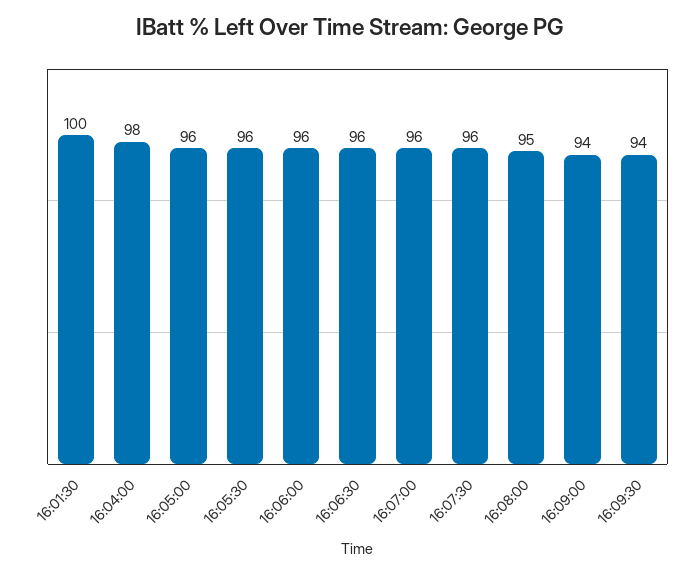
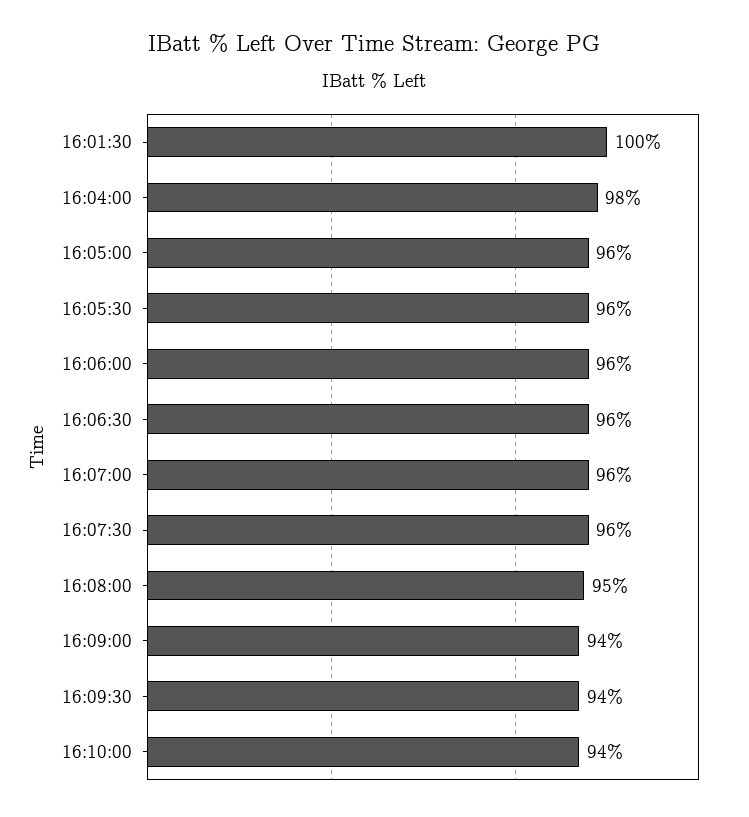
16:10:00: none -> 94

